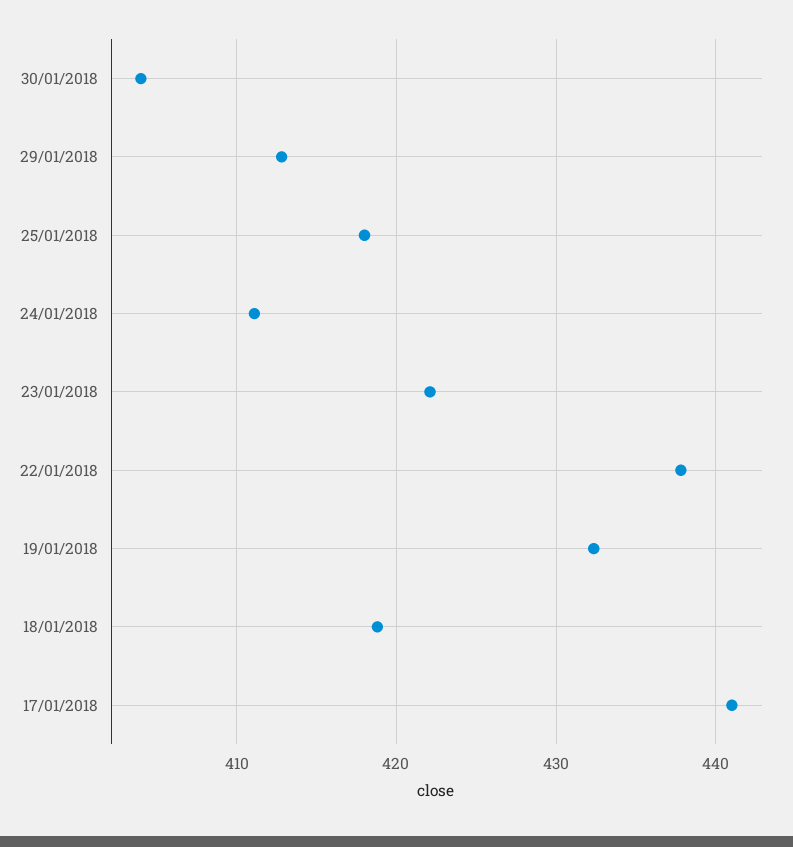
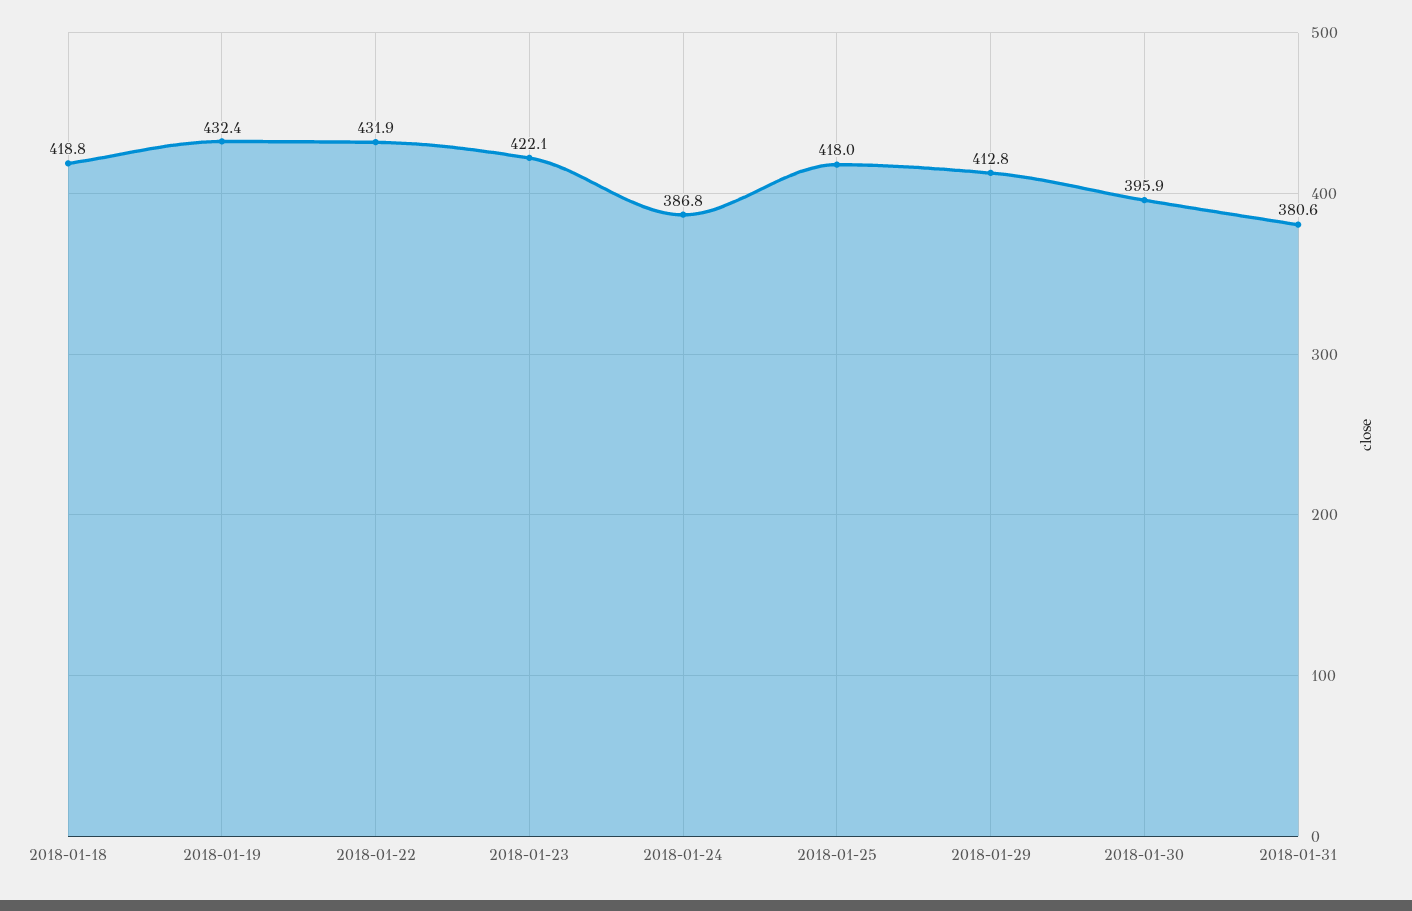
30/01/2018: 404 -> 395.9
24/01/2018: 411 -> 386.8
22/01/2018: 438 -> 431.9
17/01/2018: 441 -> none
2018-01-31: none -> 380.6

